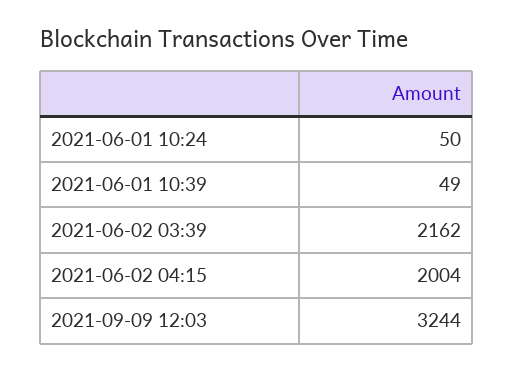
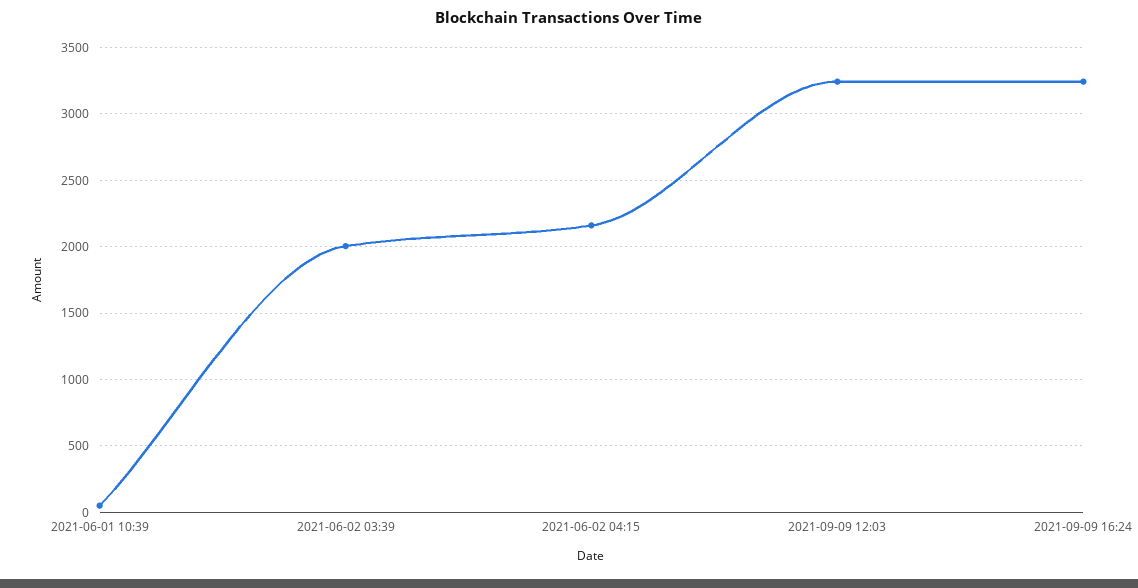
2021-06-01 10:24: 50 -> none
2021-06-02 03:39: 2162 -> 2000
2021-06-02 04:15: 2004 -> 2150
2021-09-09 16:24: none -> 3250

